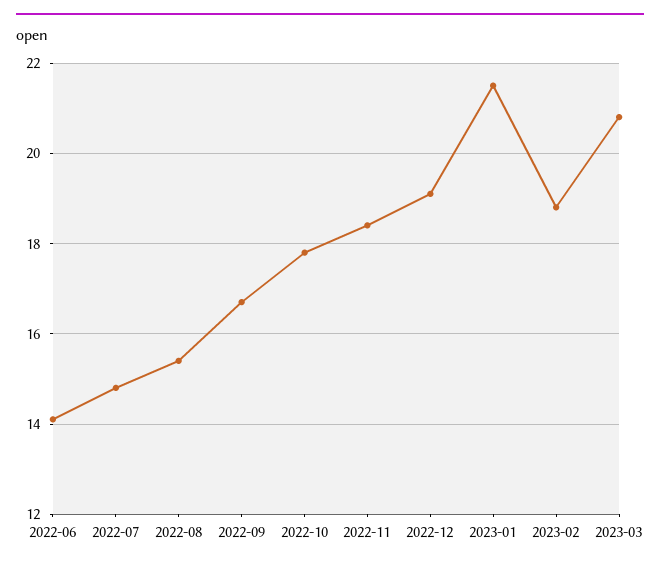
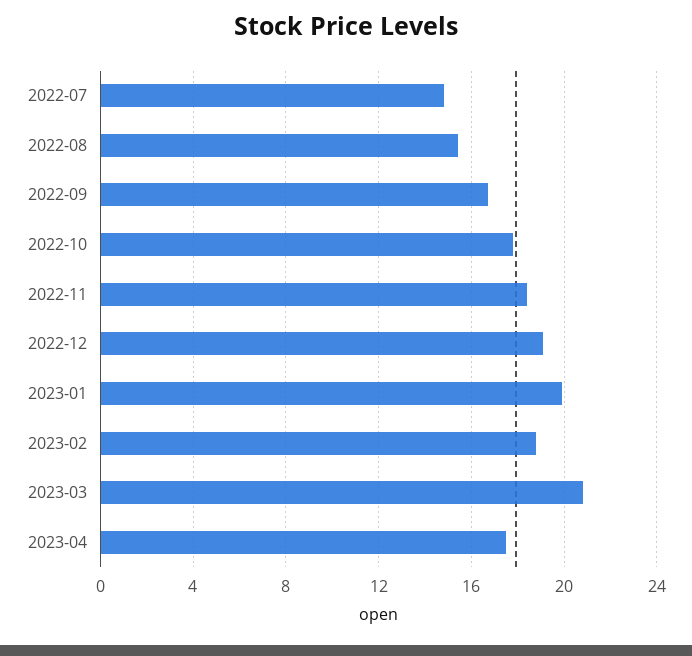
2022-06: 14 -> none
2023-01: 21.5 -> 20
2023-04: none -> 17.5

